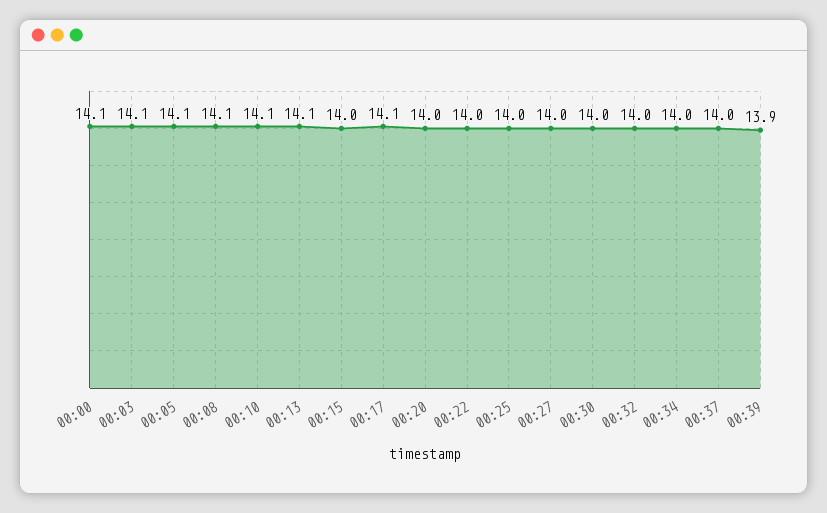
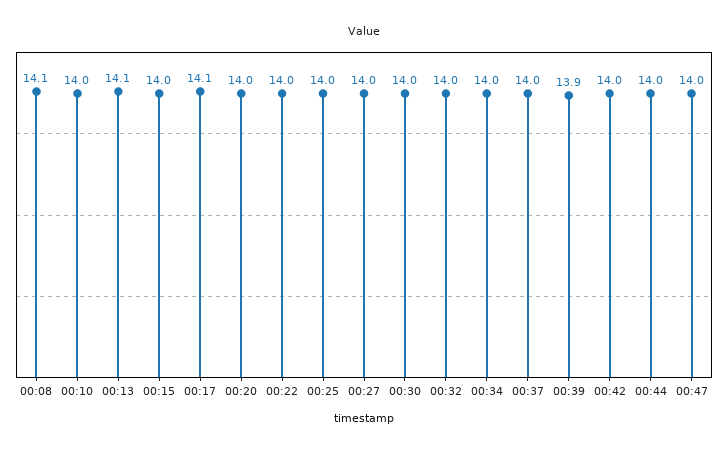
00:00: 14.1 -> none
00:03: 14.1 -> none
00:05: 14.1 -> none
00:10: 14.1 -> 14
00:42: none -> 14
00:44: none -> 14
00:47: none -> 14

